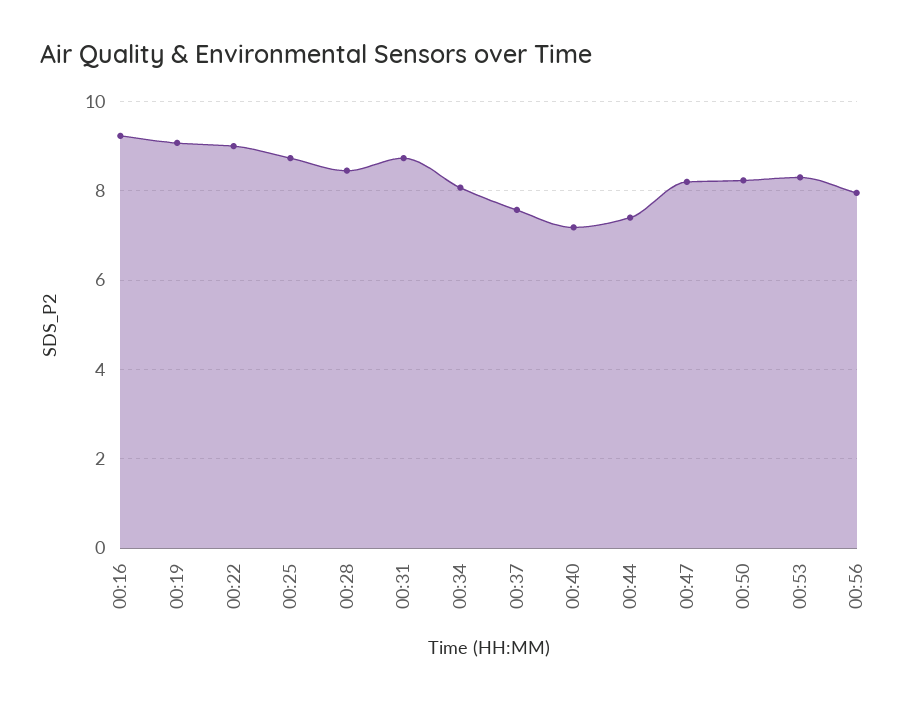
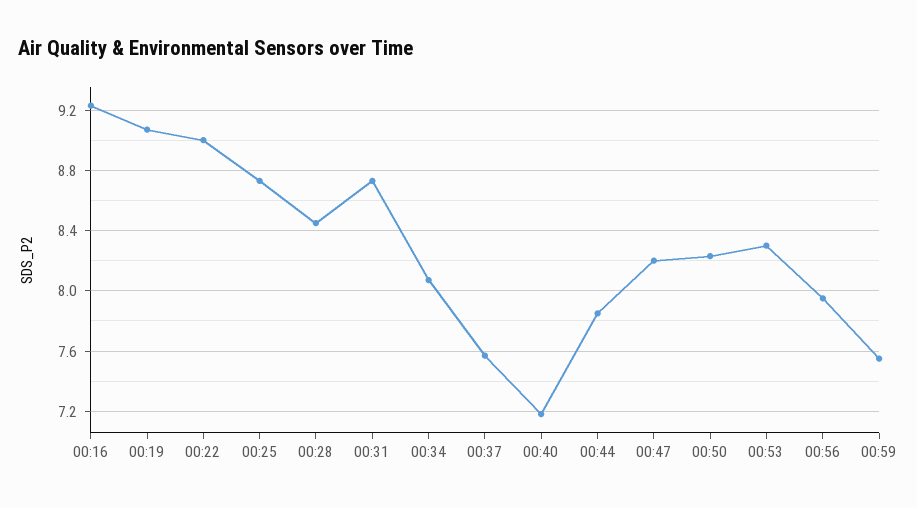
00:44: 7.4 -> 7.85
00:59: none -> 7.55

